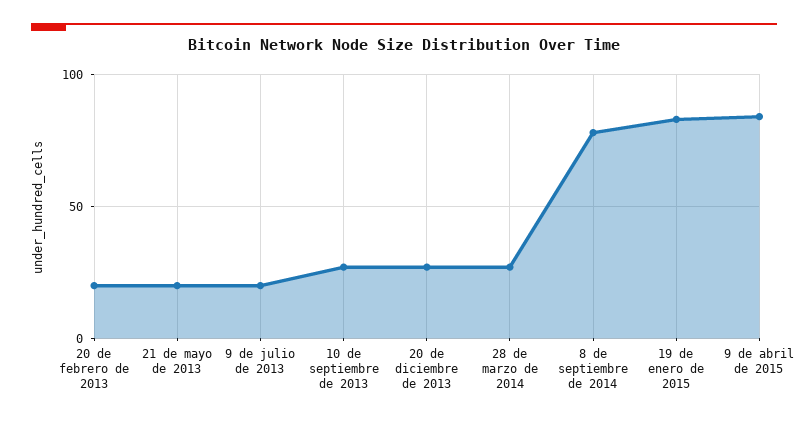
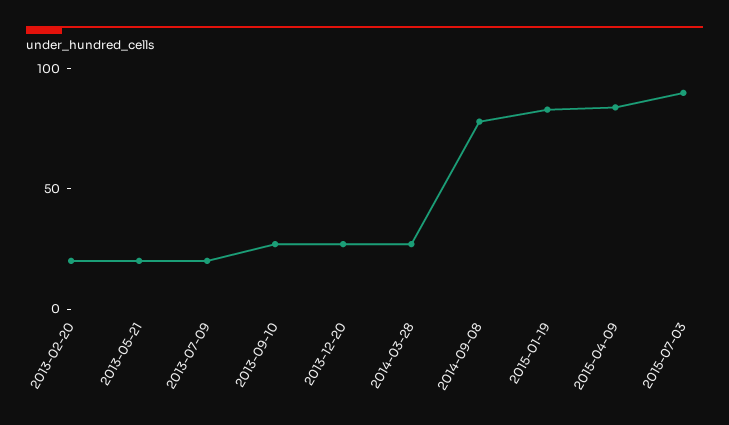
2015-07-03: none -> 90

